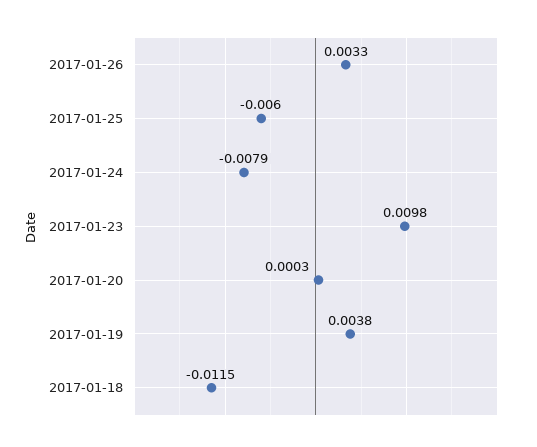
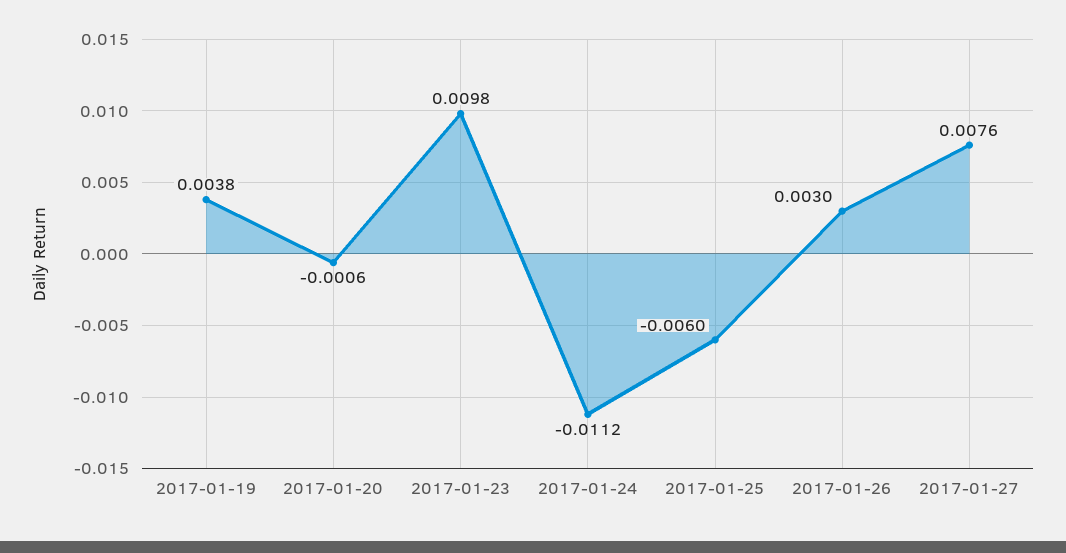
2017-01-26: 0.0033 -> 0.003
2017-01-24: -0.0079 -> -0.0112
2017-01-20: 0.0003 -> -0.0006
2017-01-18: -0.0115 -> none
2017-01-27: none -> 0.0076

